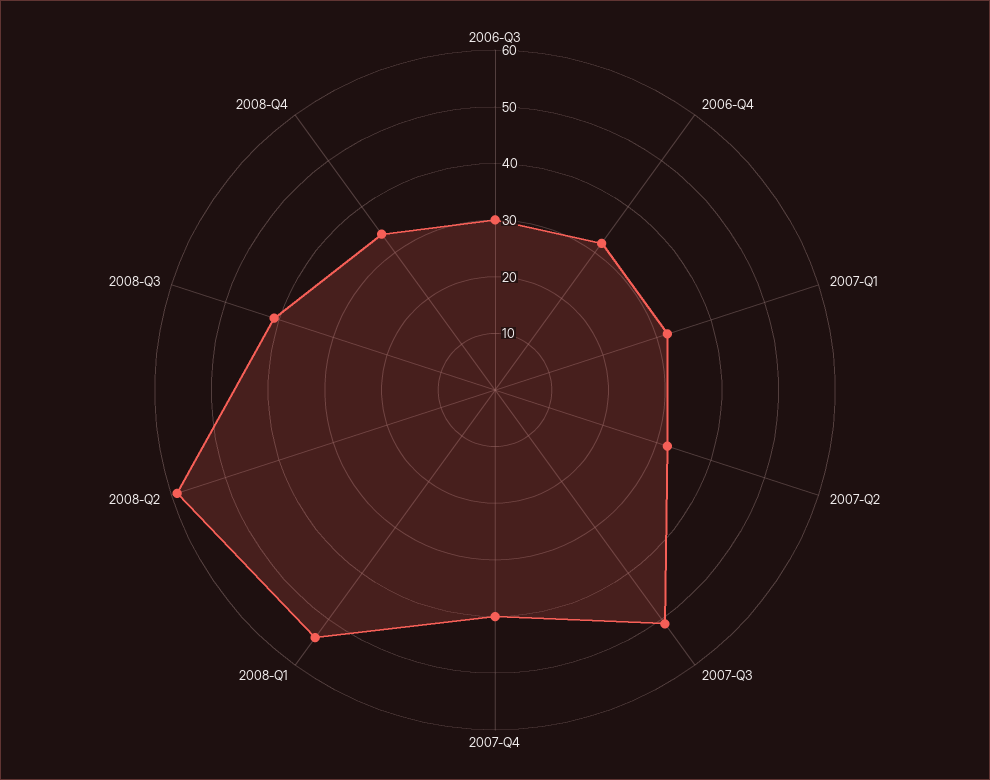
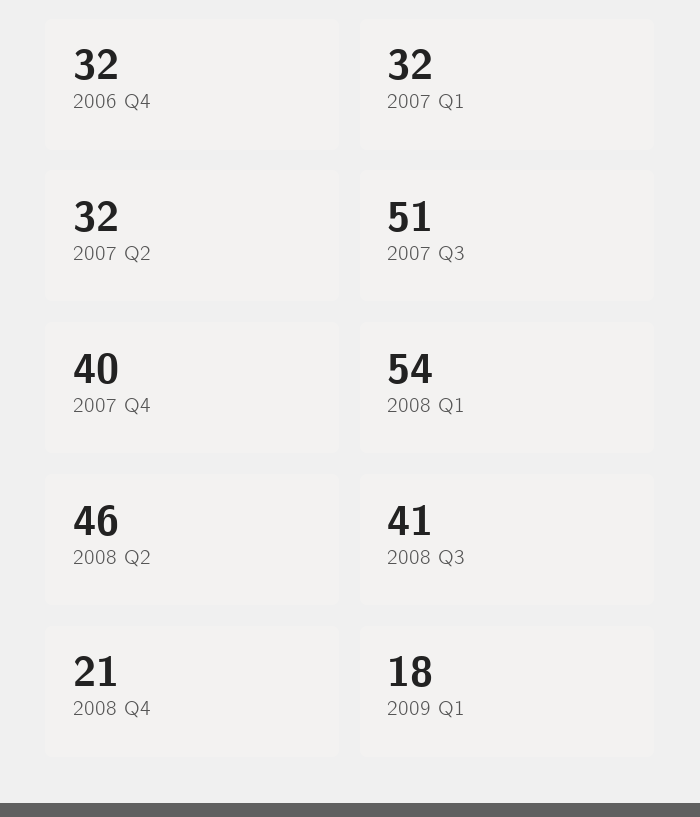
2006-Q3: 30 -> none
2008-Q2: 60 -> 46
2008-Q4: 35 -> 21
2009 Q1: none -> 18

